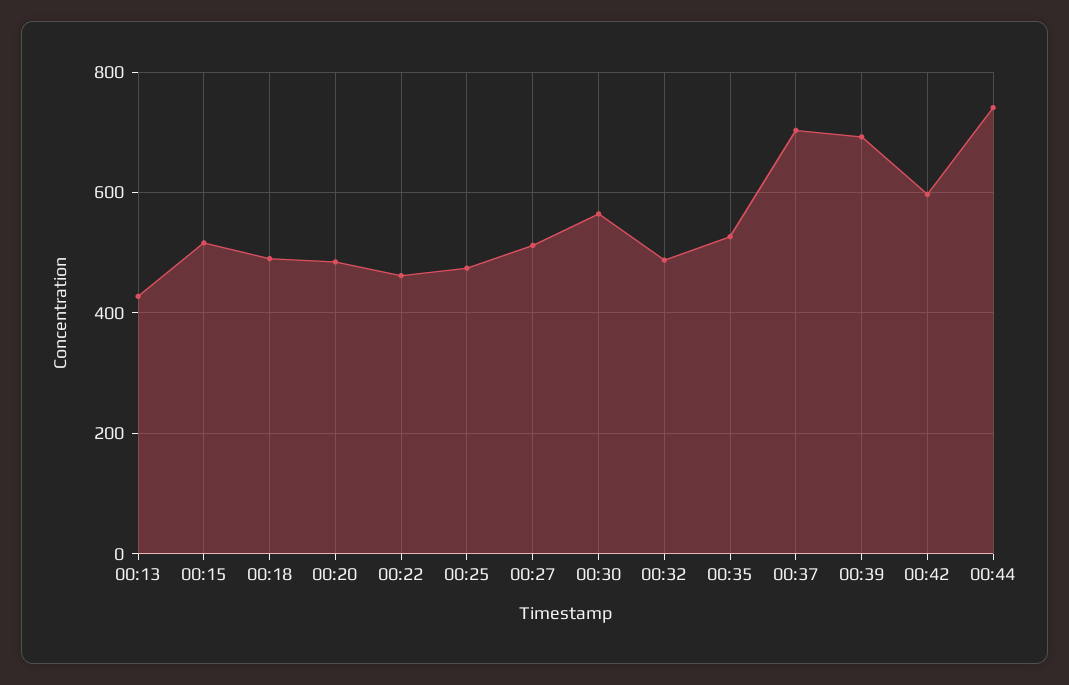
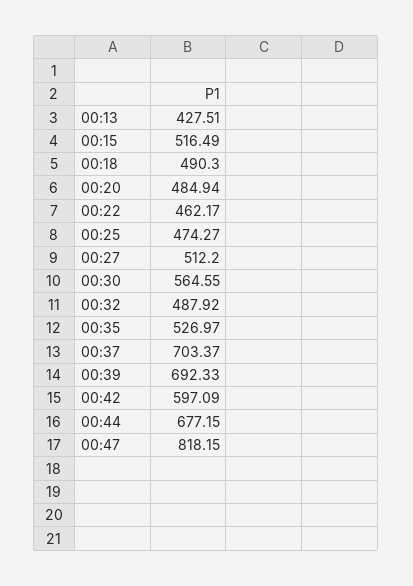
00:44: 740 -> 677.15
00:47: none -> 818.15

